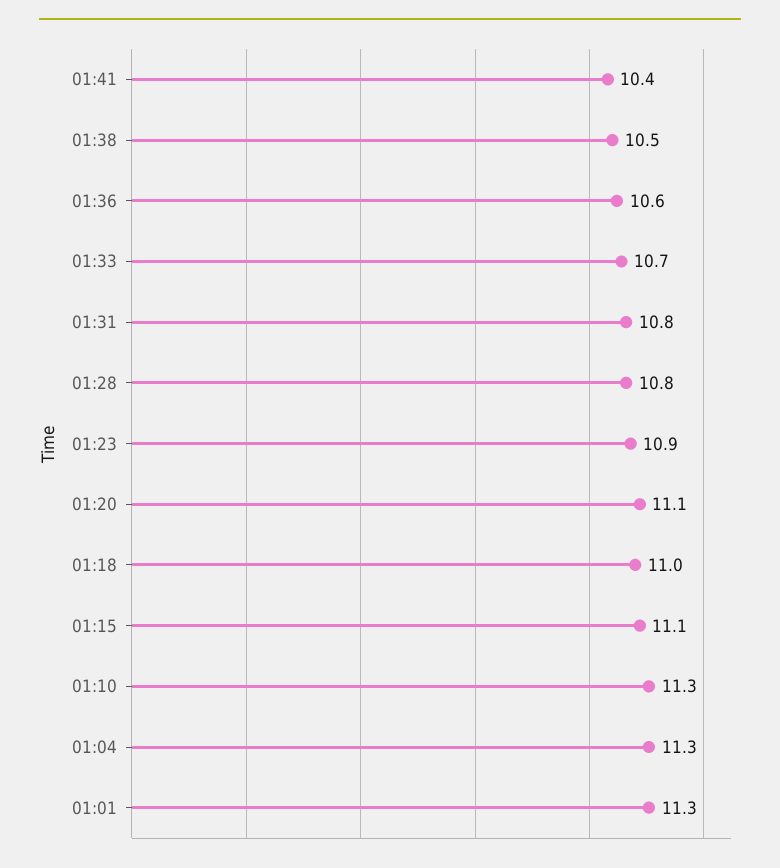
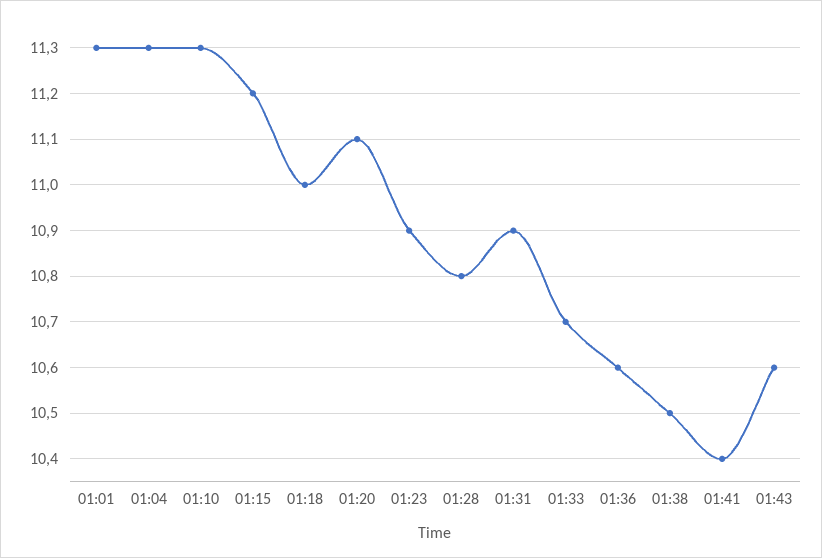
01:31: 10.8 -> 10.9
01:15: 11.1 -> 11.2
01:43: none -> 10.6

